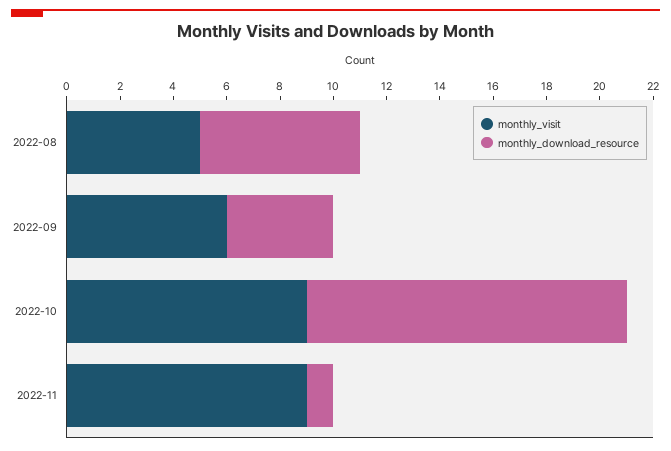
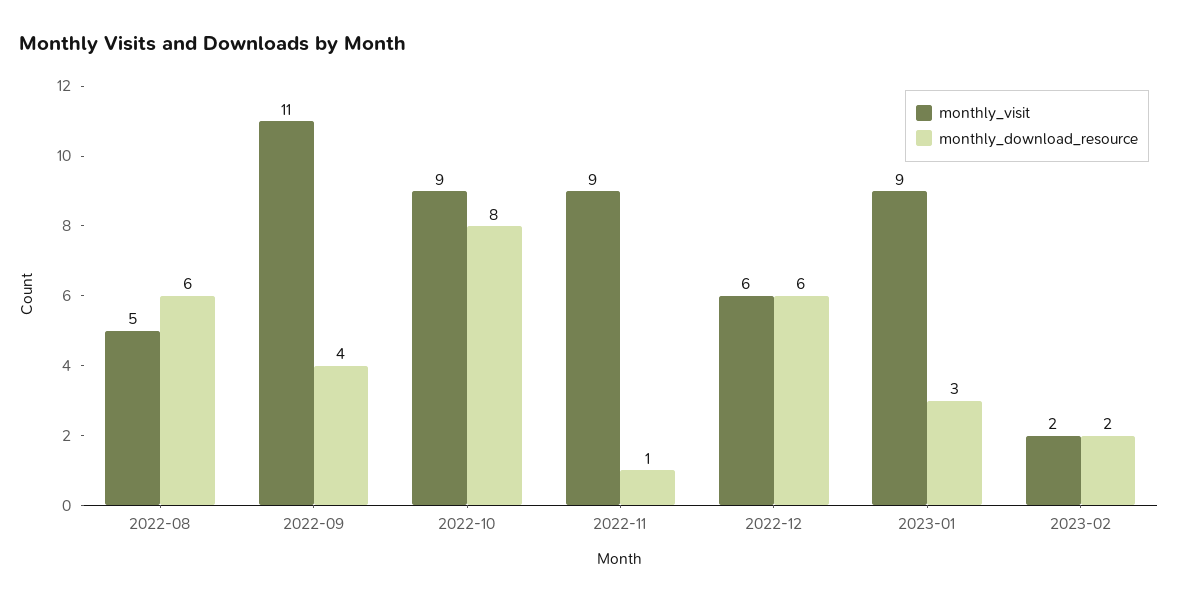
monthly_visit, 2022-09: 6 -> 11
monthly_download_resource, 2022-10: 12 -> 8
monthly_visit, 2022-12: none -> 6
monthly_download_resource, 2022-12: none -> 6
monthly_visit, 2023-01: none -> 9
monthly_download_resource, 2023-01: none -> 3
monthly_visit, 2023-02: none -> 2
monthly_download_resource, 2023-02: none -> 2

